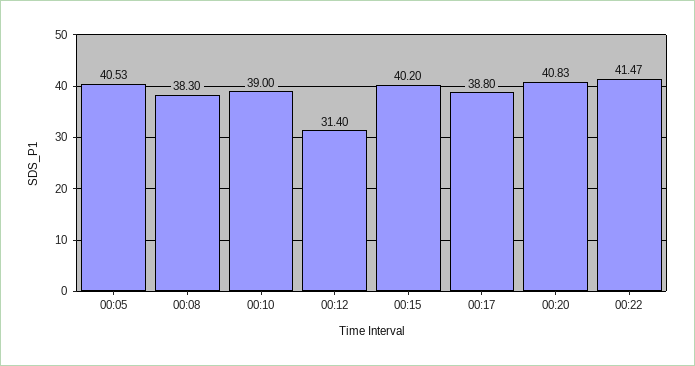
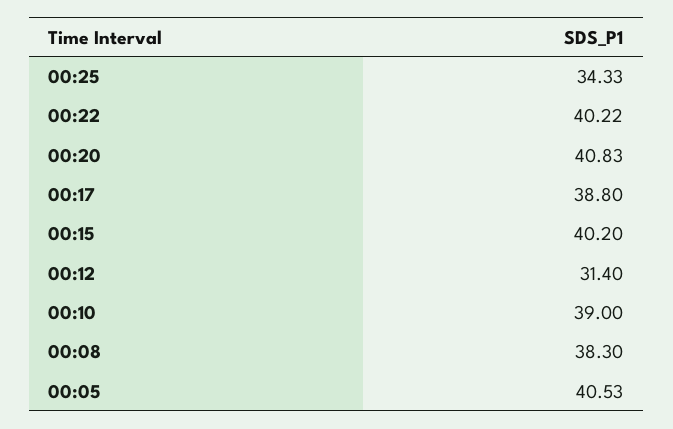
00:22: 41.47 -> 40.22
00:25: none -> 34.33

